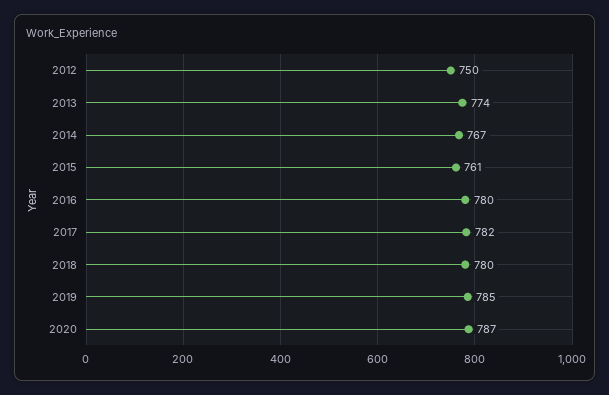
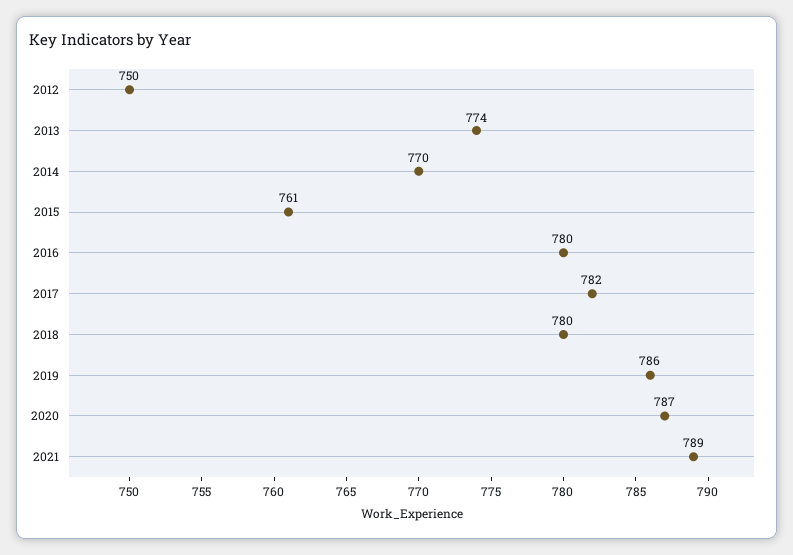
2014: 767 -> 770
2019: 785 -> 786
2021: none -> 789

